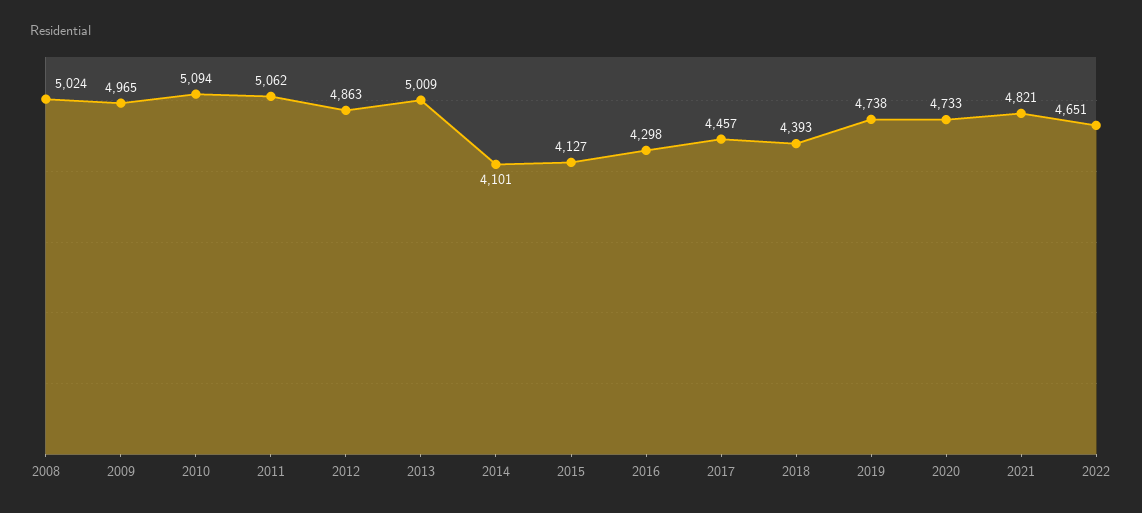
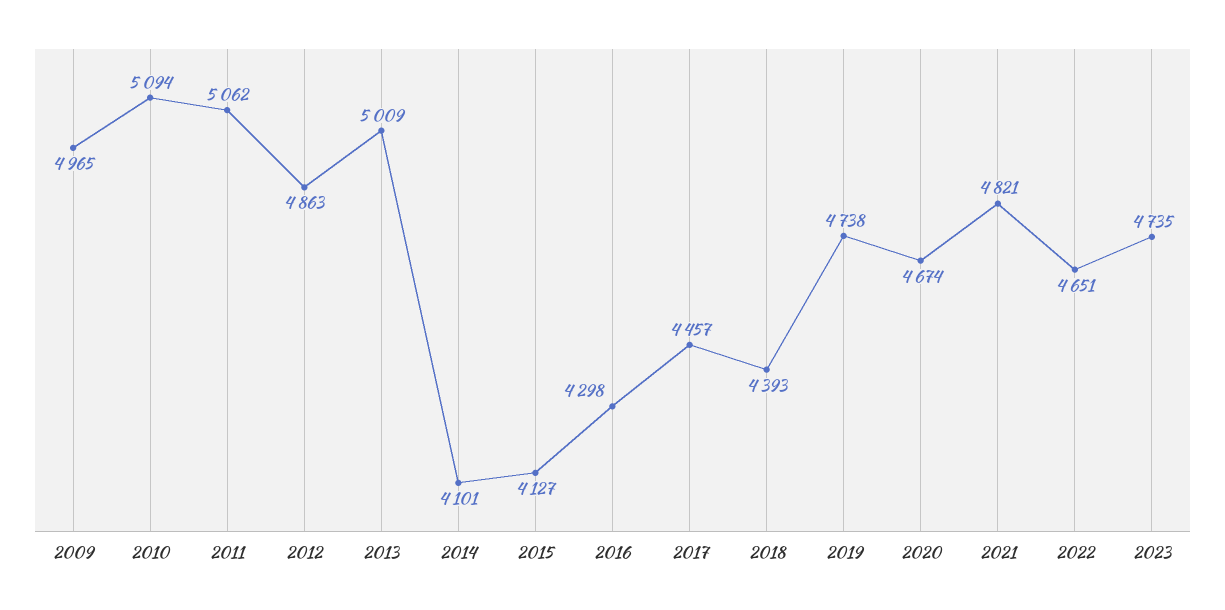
2008: 5024 -> none
2020: 4733 -> 4674
2023: none -> 4735

